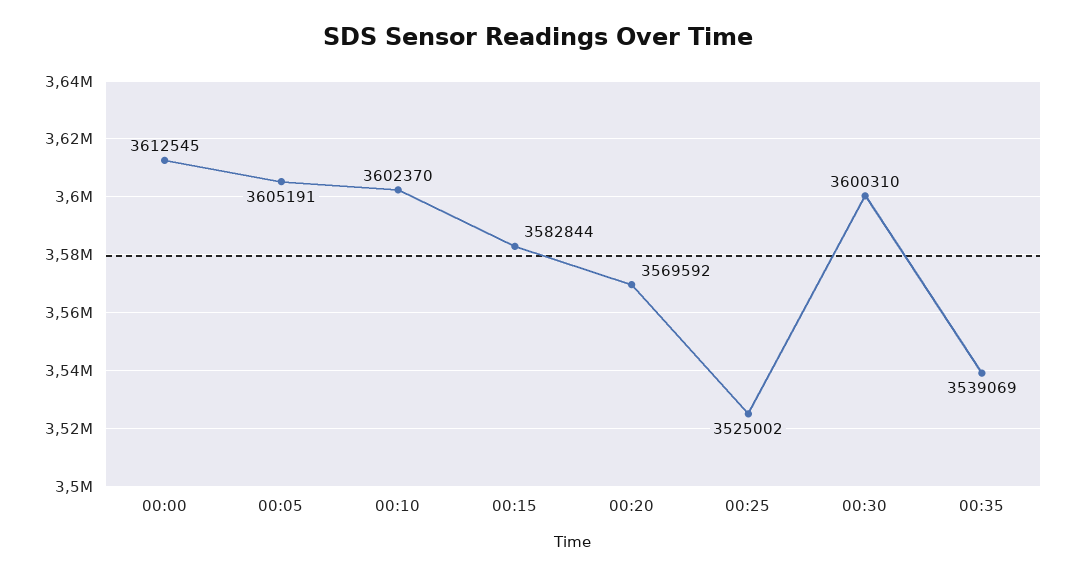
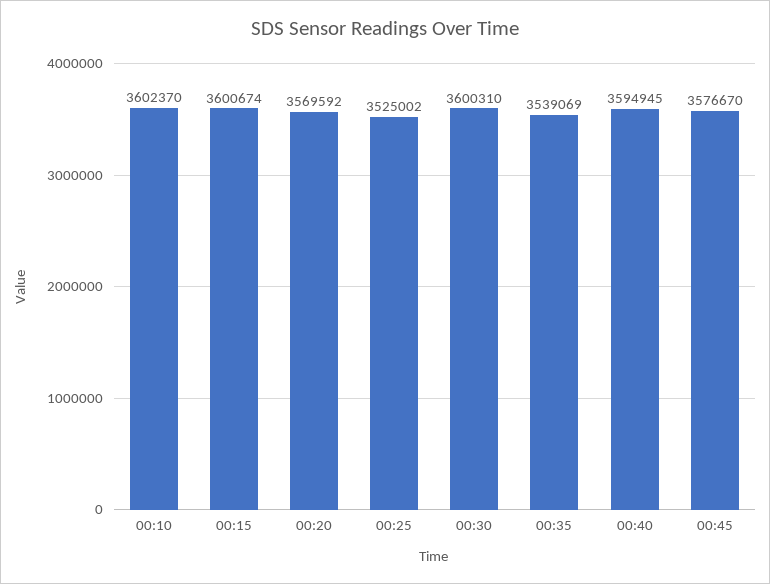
00:00: 3612545 -> none
00:05: 3605191 -> none
00:15: 3582844 -> 3600674
00:40: none -> 3594945
00:45: none -> 3576670

